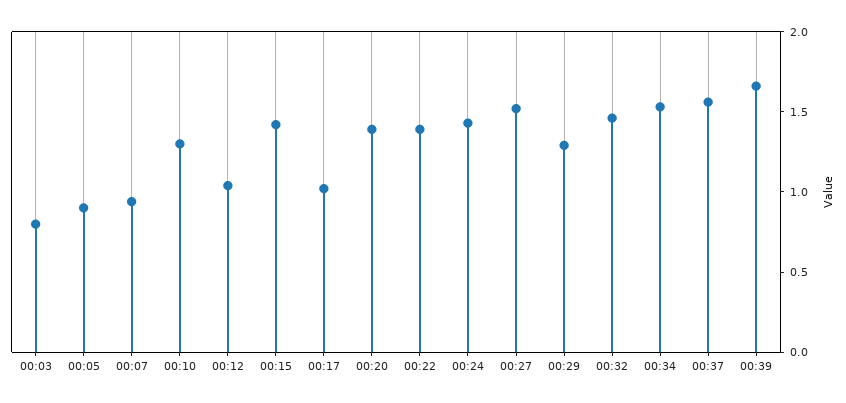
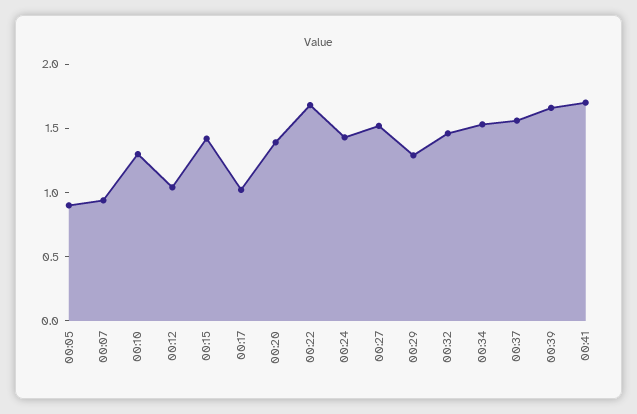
00:03: 0.8 -> none
00:22: 1.4 -> 1.7
00:41: none -> 1.7

